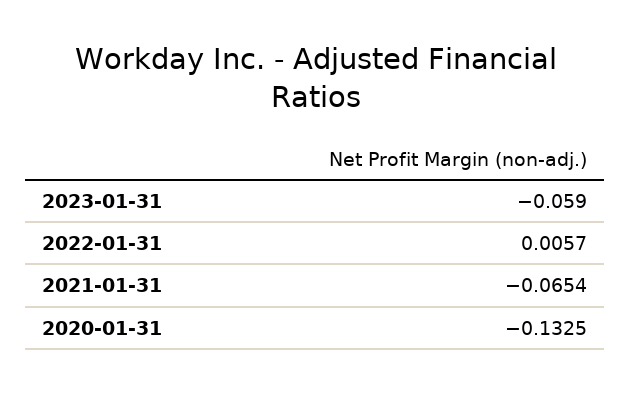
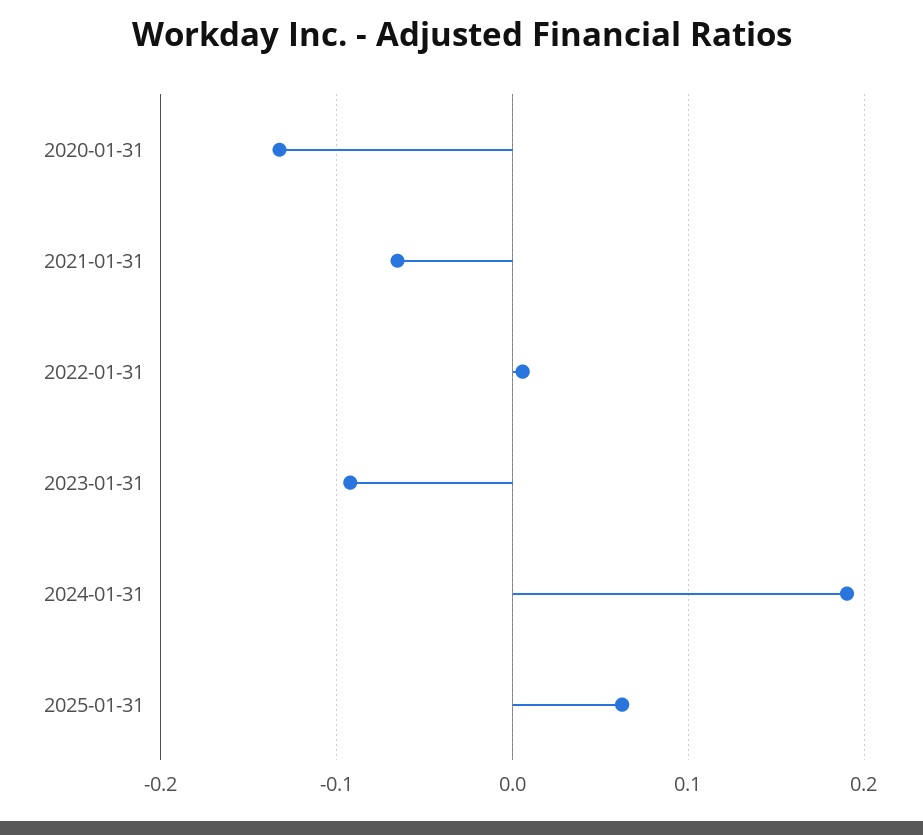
2023-01-31: -0.059 -> -0.09
2024-01-31: none -> 0.19
2025-01-31: none -> 0.06

